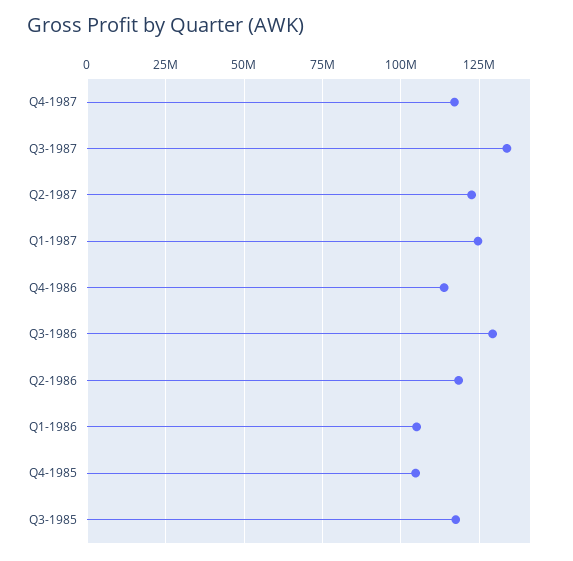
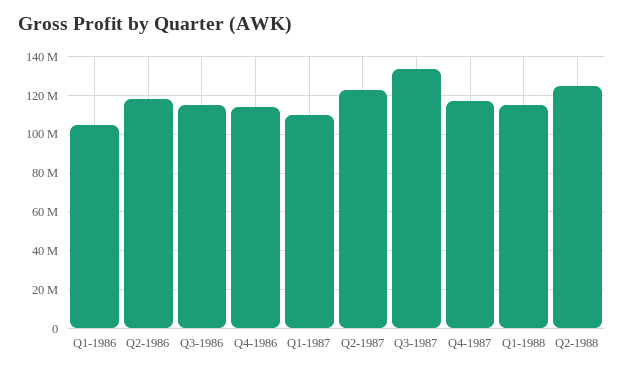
Q1-1987: 125000000 -> 110000000
Q3-1986: 130000000 -> 115000000
Q4-1985: 105000000 -> none
Q3-1985: 117500000 -> none
Q1-1988: none -> 115000000
Q2-1988: none -> 125000000

